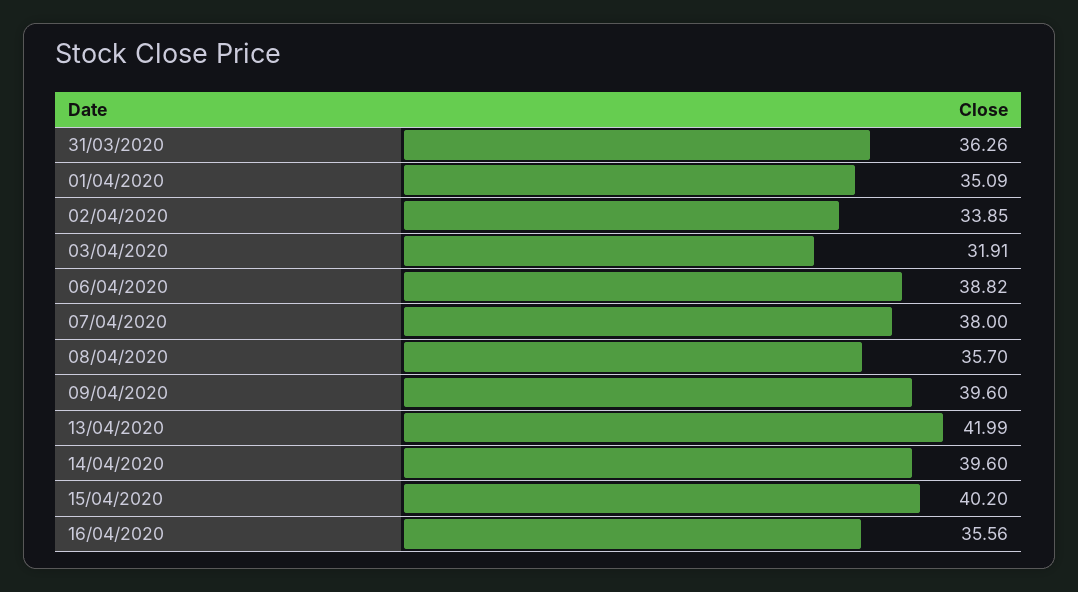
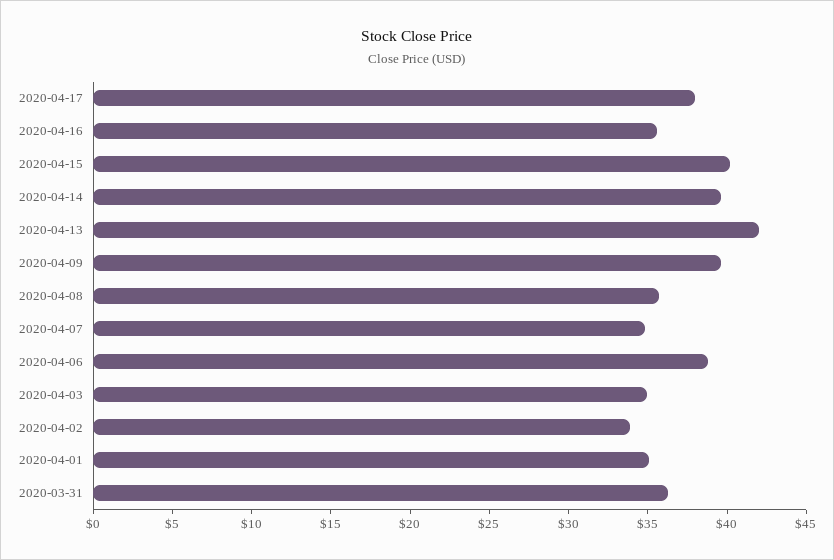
03/04/2020: 31.91 -> 35
07/04/2020: 38 -> 35
2020-04-17: none -> 38

